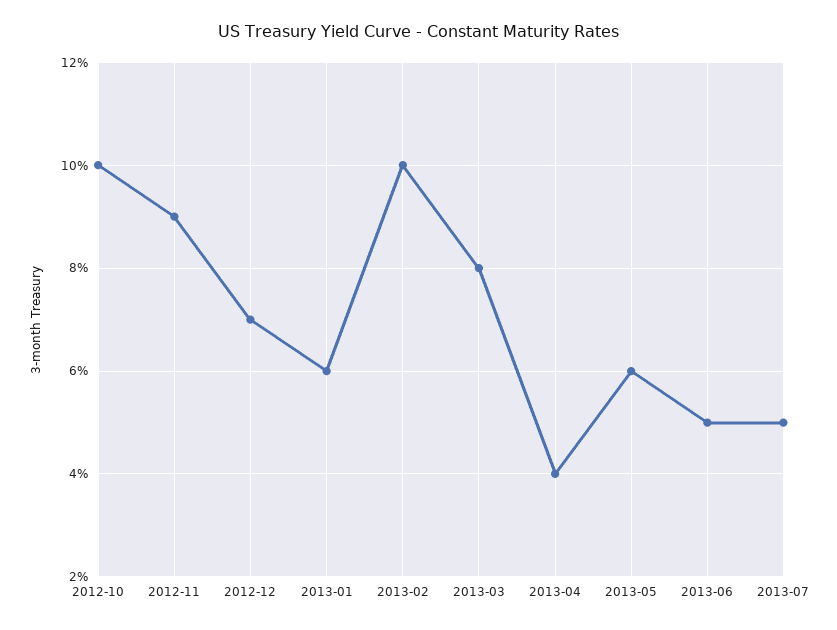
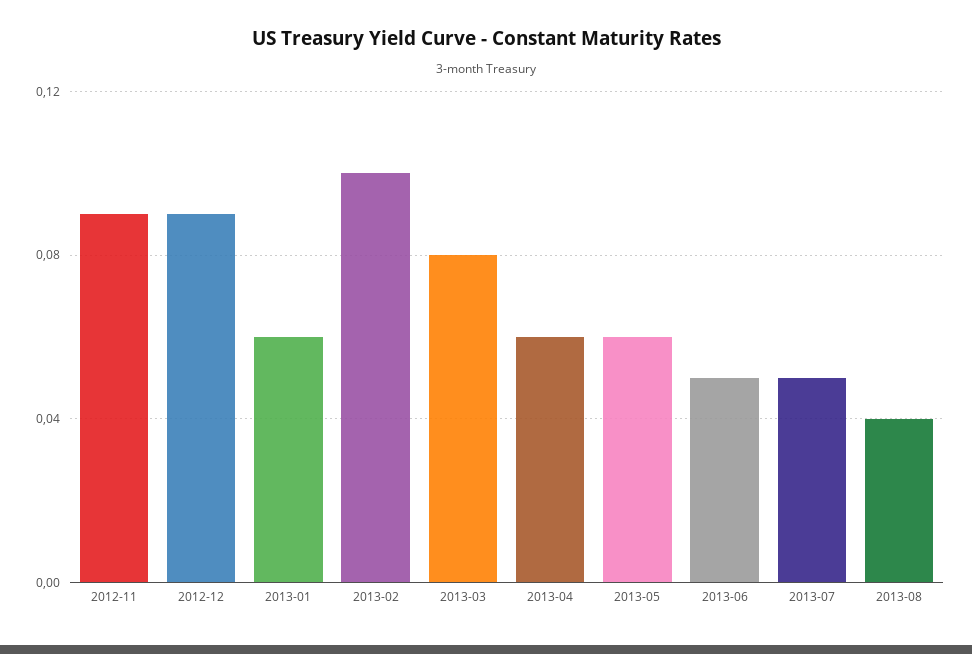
2012-10: 0.1 -> none
2012-12: 0.07 -> 0.09
2013-04: 0.04 -> 0.06
2013-08: none -> 0.04

